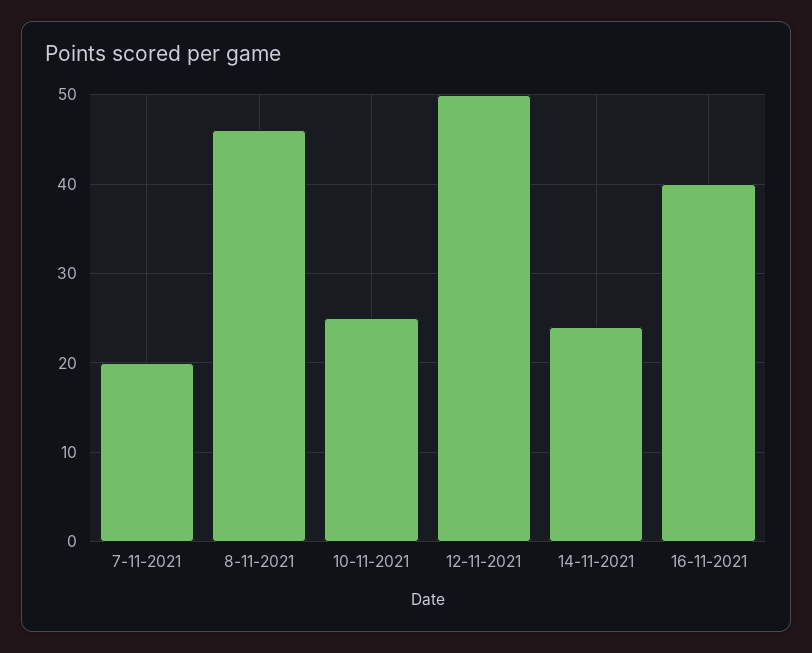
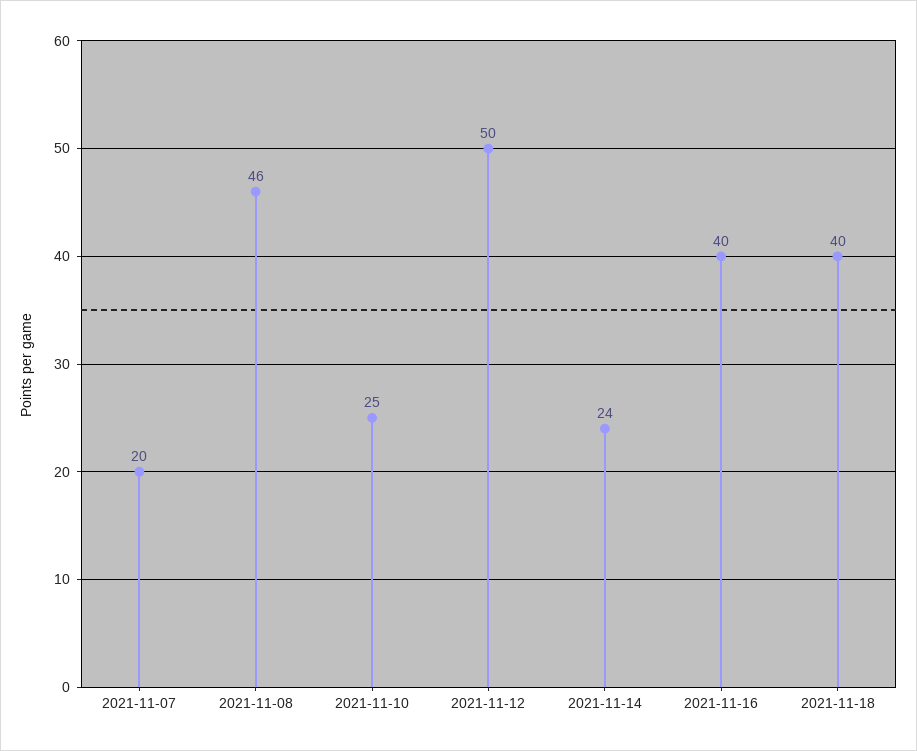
2021-11-18: none -> 40

